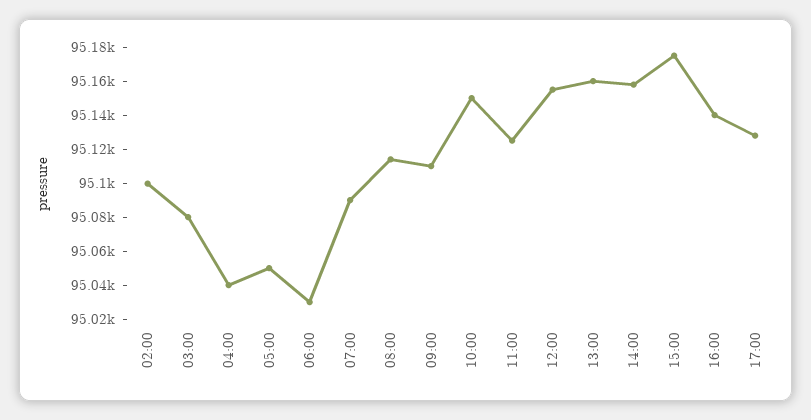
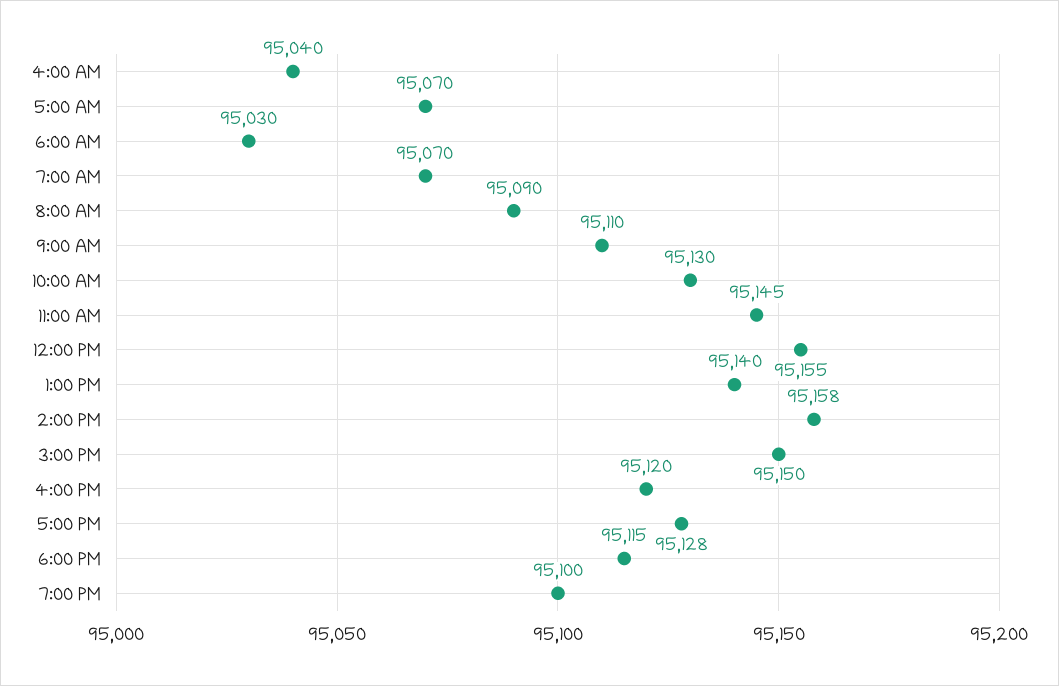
02:00: 95100 -> none
03:00: 95080 -> none
05:00: 95050 -> 95070
07:00: 95090 -> 95070
08:00: 95115 -> 95090
10:00: 95150 -> 95130
11:00: 95125 -> 95145
13:00: 95160 -> 95140
15:00: 95175 -> 95150
16:00: 95140 -> 95120
6:00 PM: none -> 95115
7:00 PM: none -> 95100

